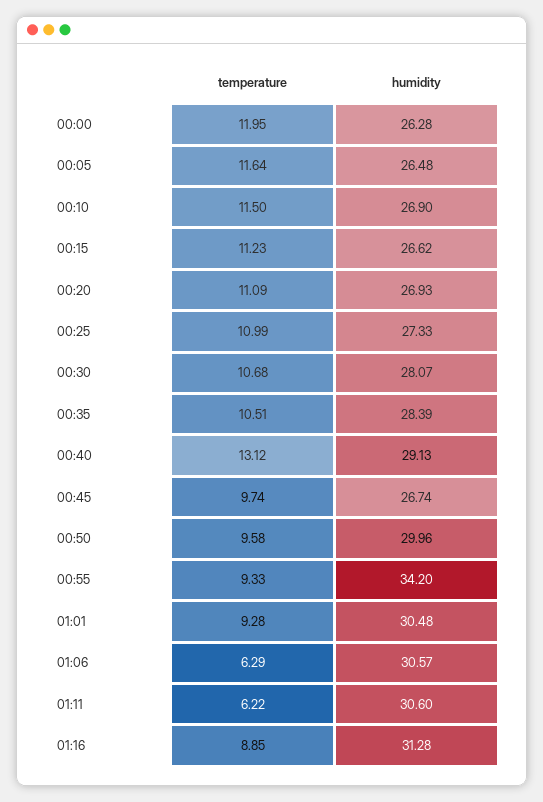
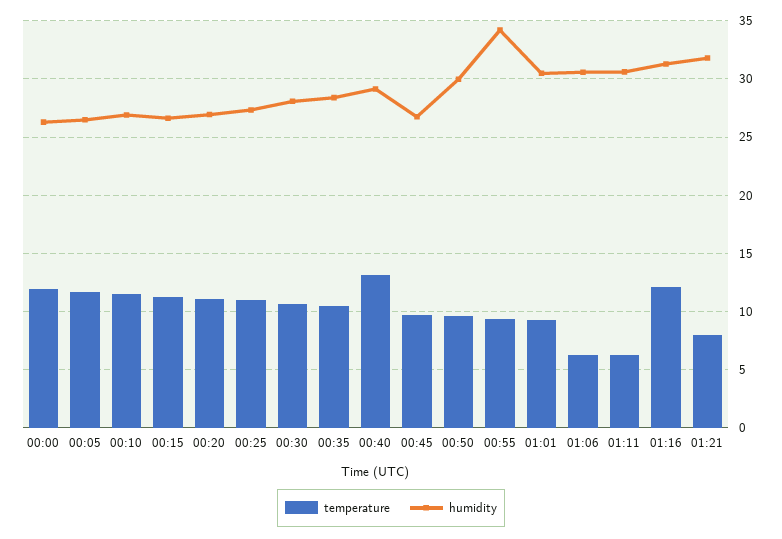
temperature, 01:16: 8.85 -> 12
temperature, 01:21: none -> 8
humidity, 01:21: none -> 32

